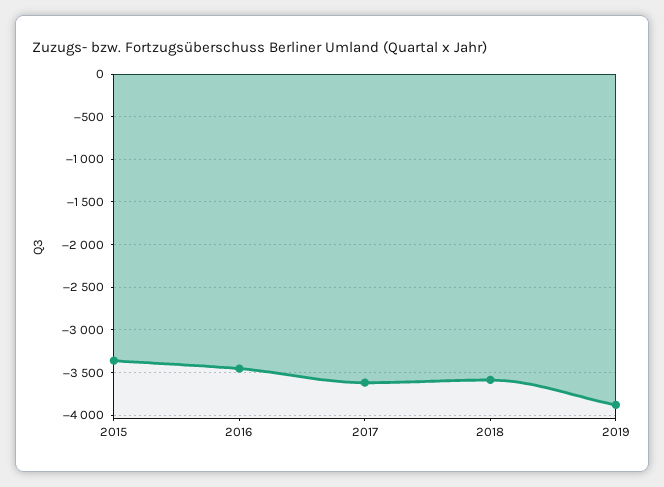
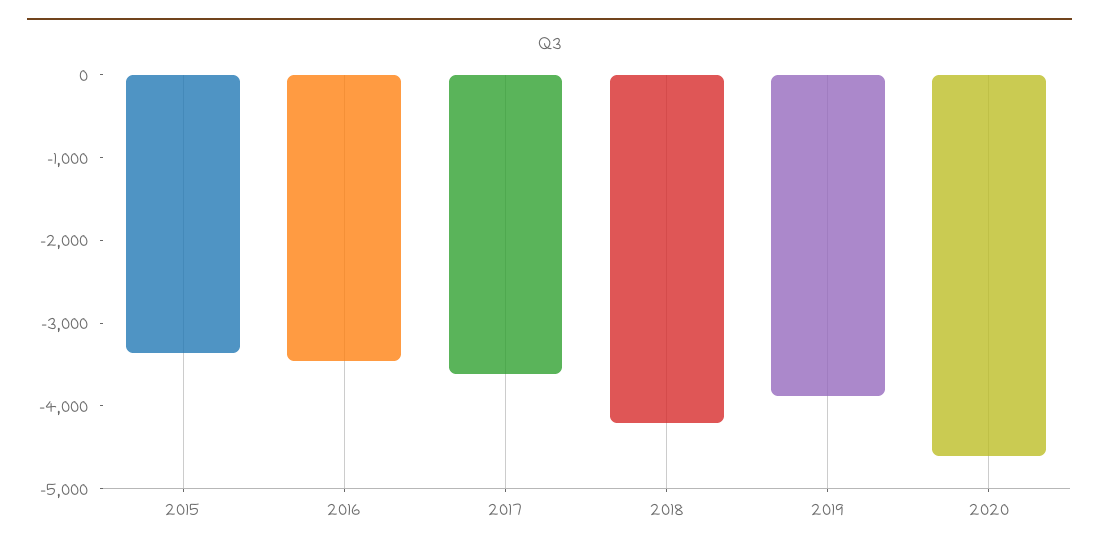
2018: -3600 -> -4200
2020: none -> -4600

